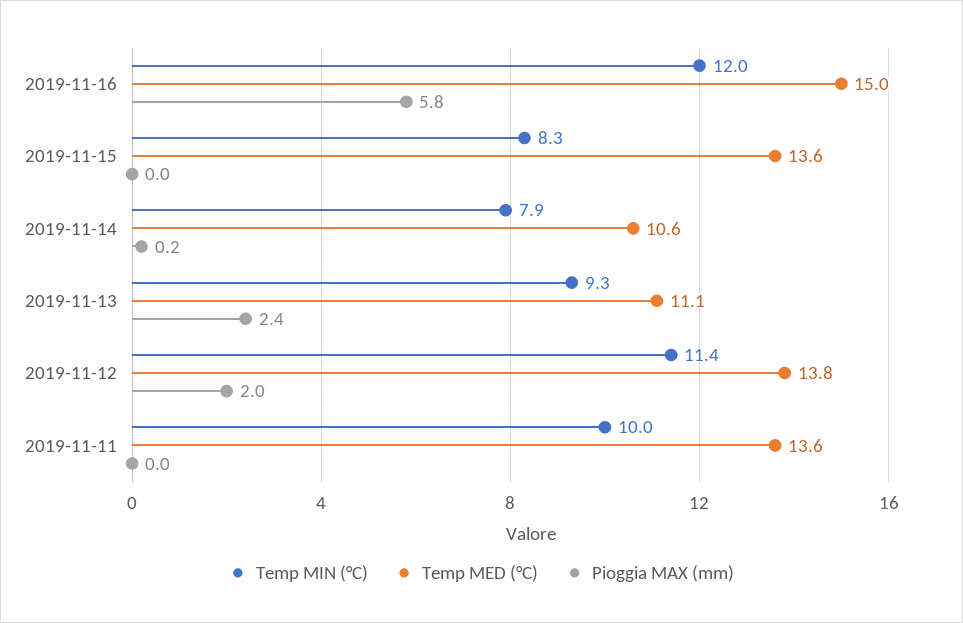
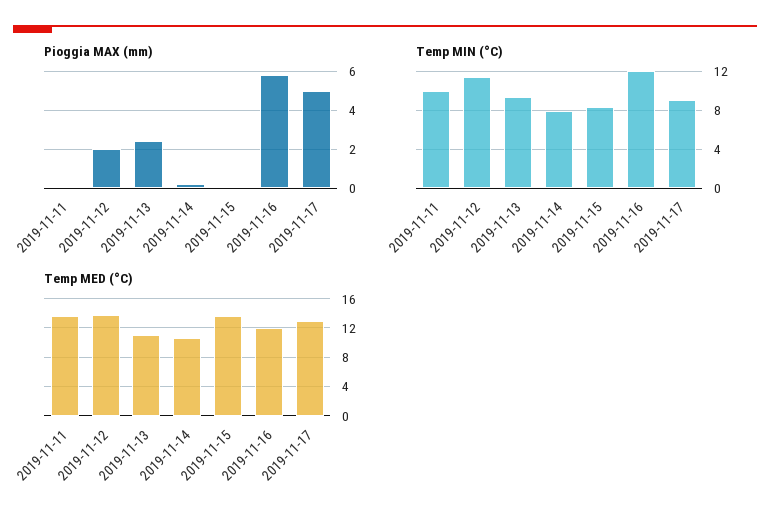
Temp MED (°C), 2019-11-16: 15 -> 12
Pioggia MAX (mm), 2019-11-17: none -> 5
Temp MIN (°C), 2019-11-17: none -> 9
Temp MED (°C), 2019-11-17: none -> 13

